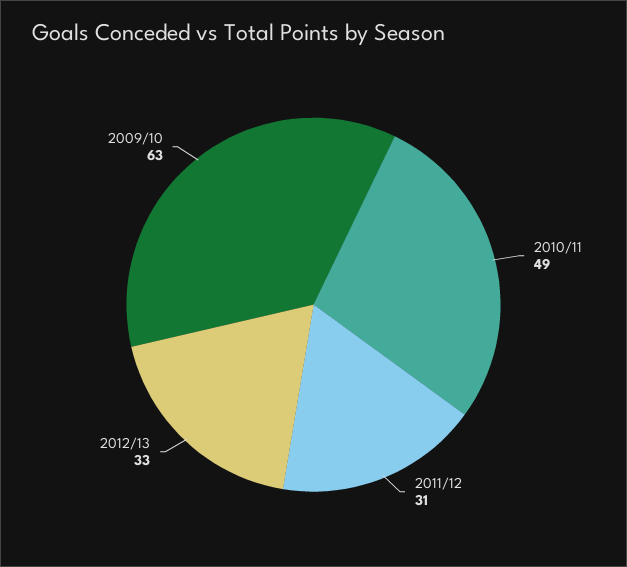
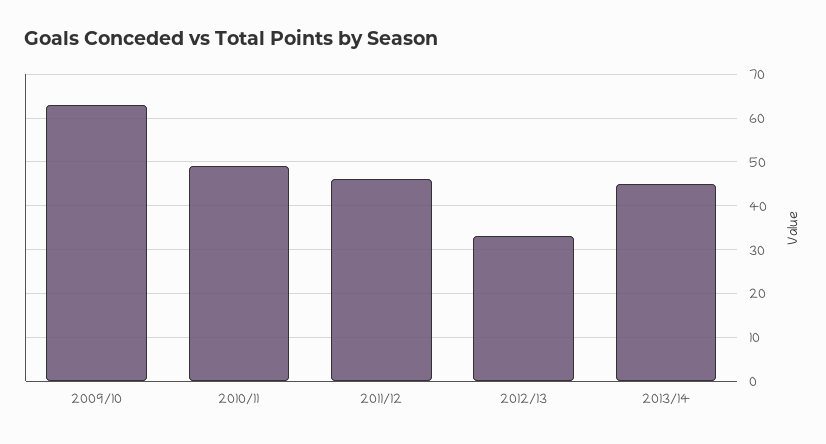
2011/12: 31 -> 45
2013/14: none -> 45

